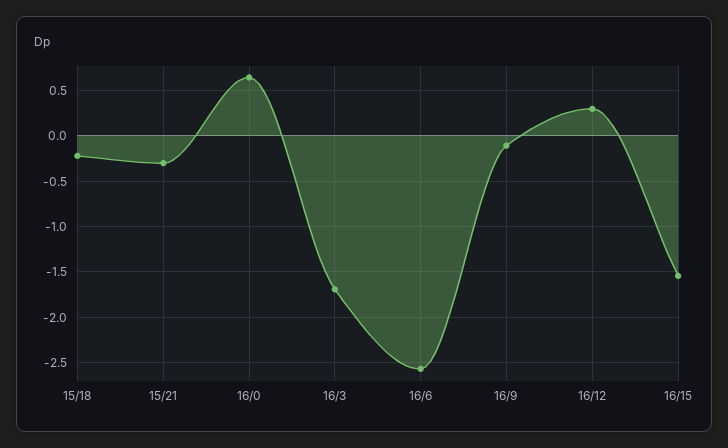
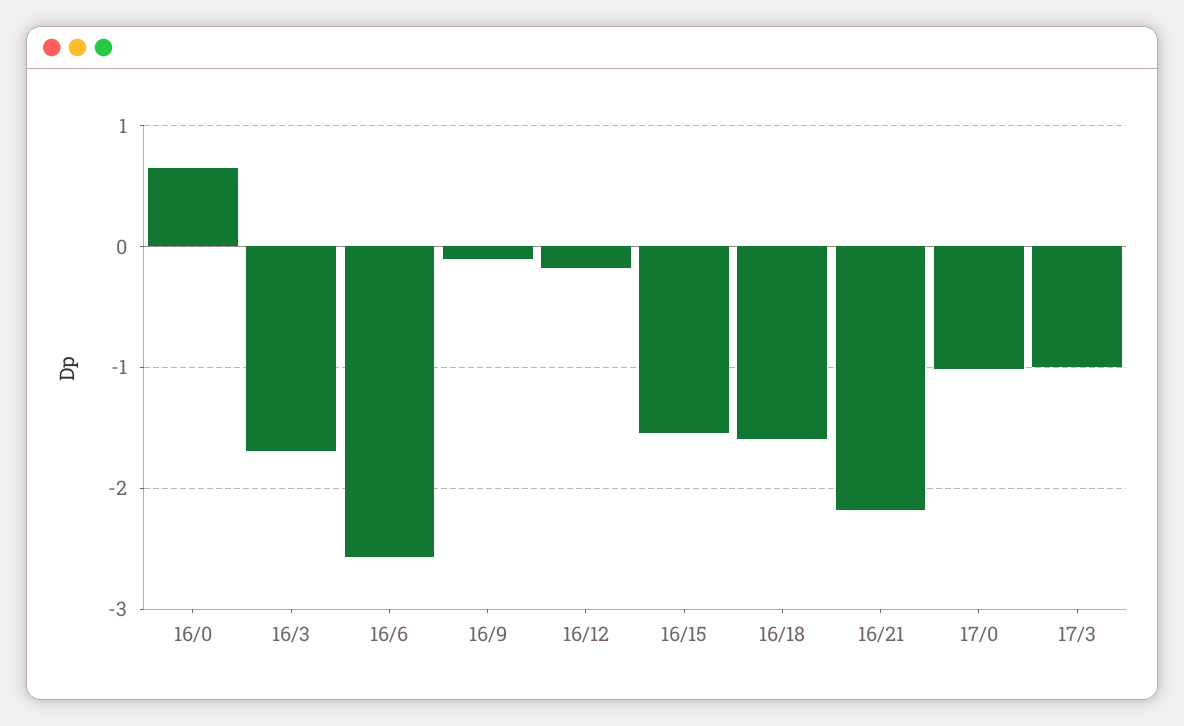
15/18: -0.2 -> none
15/21: -0.3 -> none
16/12: 0.3 -> -0.2
16/18: none -> -1.6
16/21: none -> -2.2
17/0: none -> -1
17/3: none -> -1

